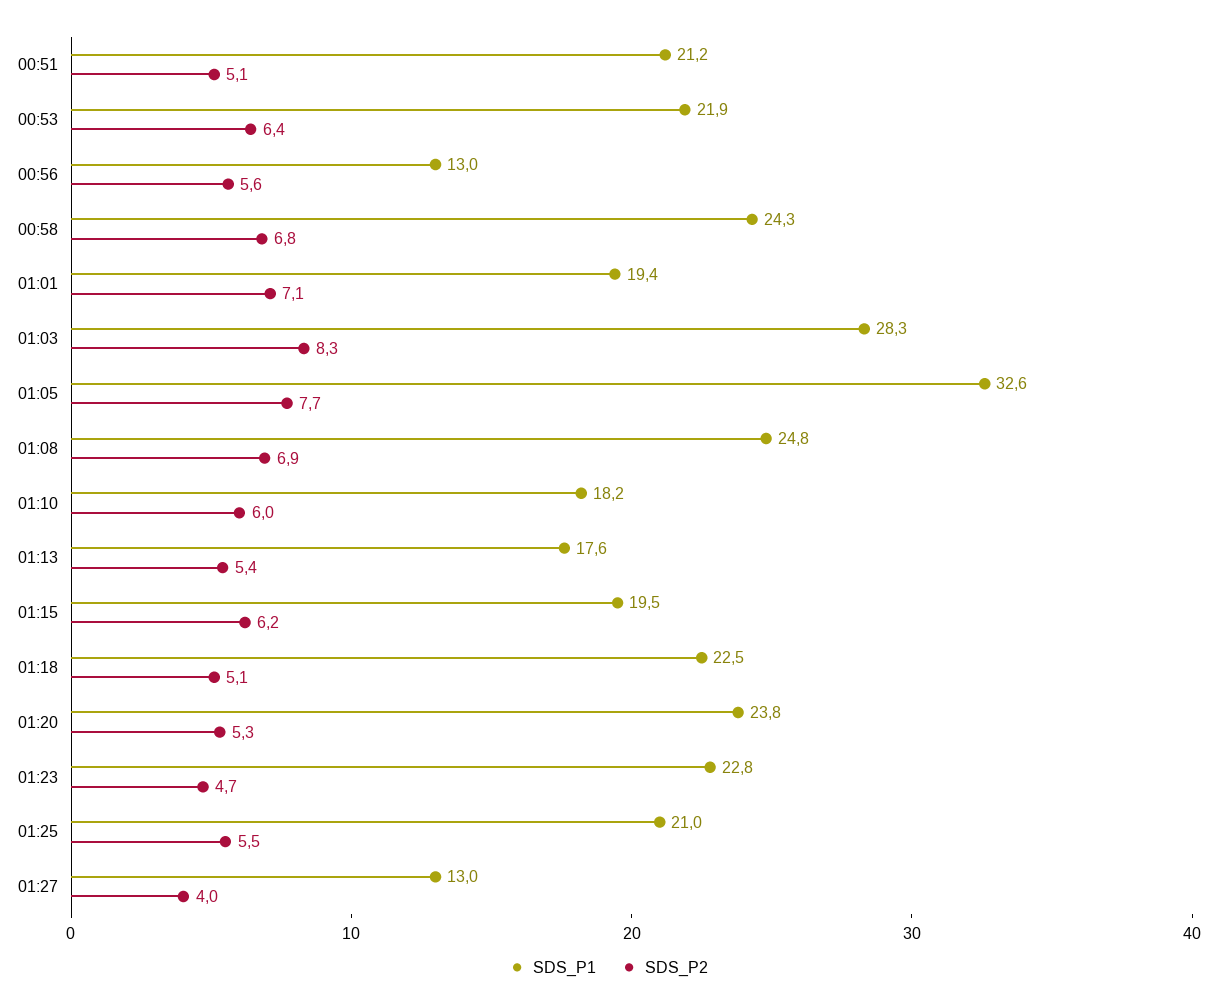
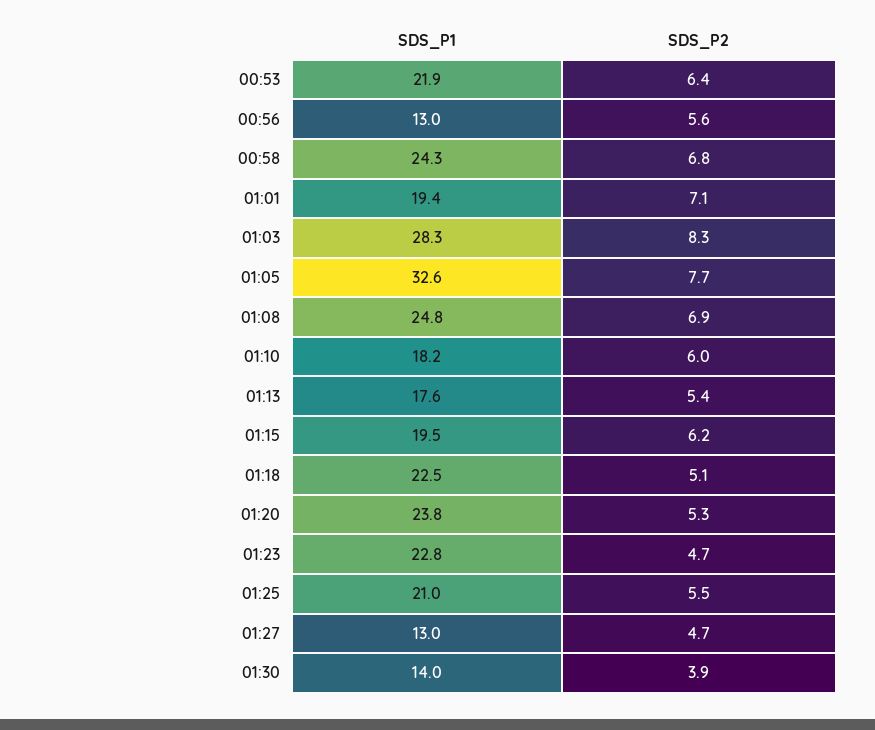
SDS_P1, 00:51: 21.2 -> none
SDS_P2, 00:51: 5.1 -> none
SDS_P2, 01:27: 4 -> 4.7
SDS_P1, 01:30: none -> 14
SDS_P2, 01:30: none -> 3.9

